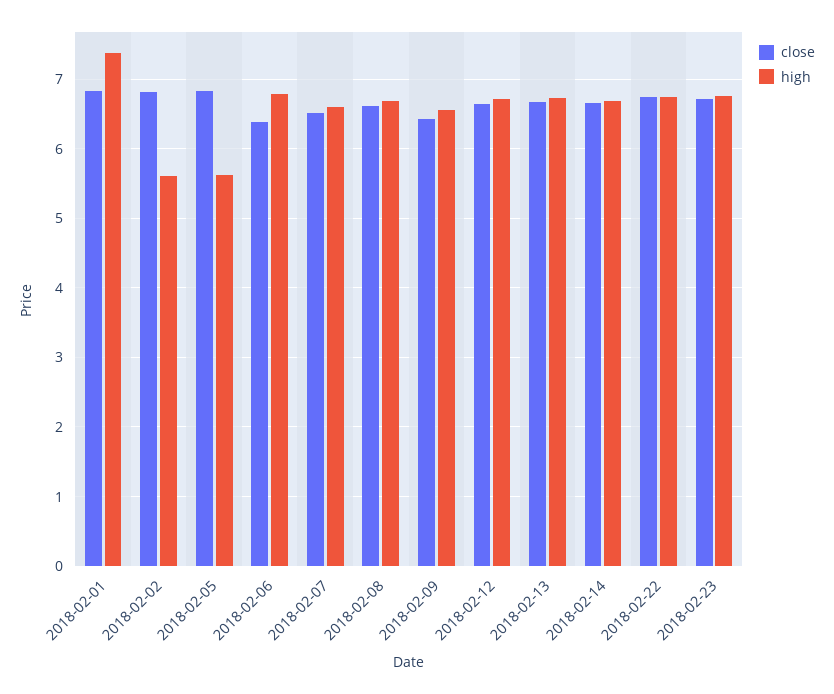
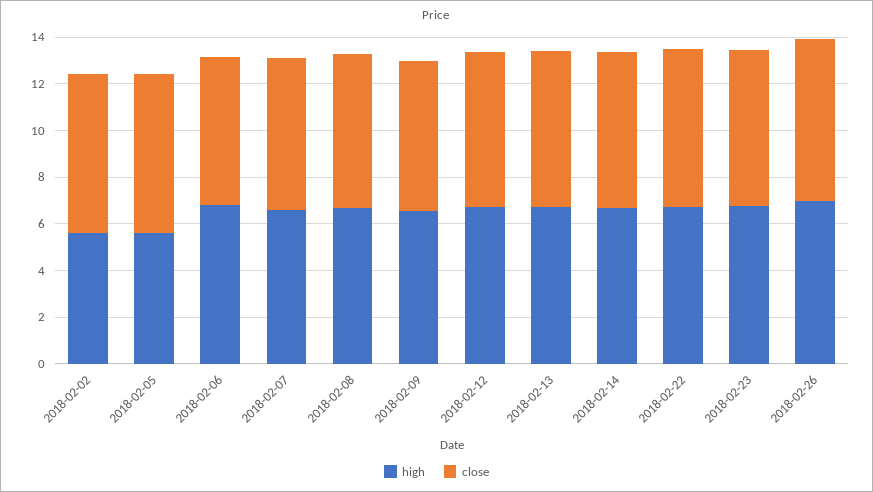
close, 2018-02-01: 6.8 -> none
high, 2018-02-01: 7.4 -> none
high, 2018-02-26: none -> 7
close, 2018-02-26: none -> 7

